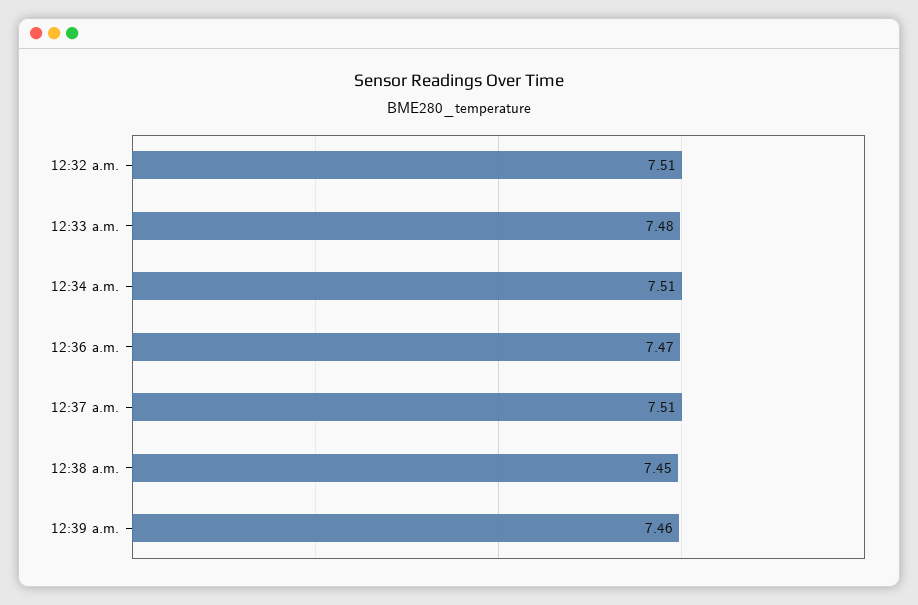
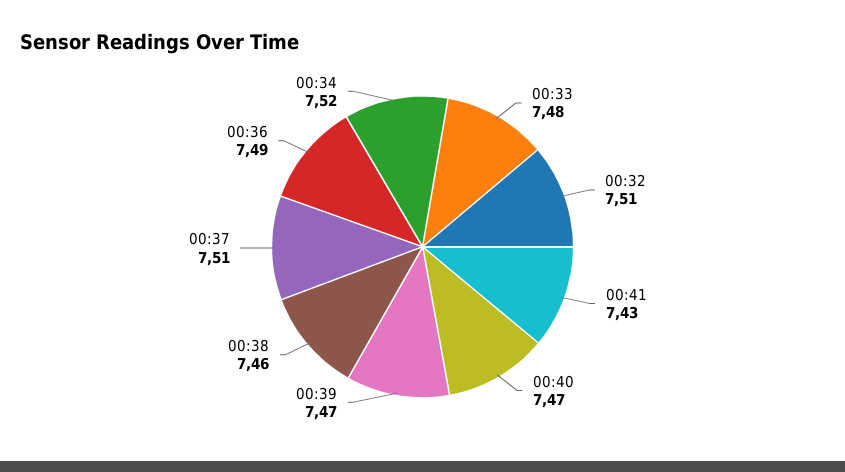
12:34 a.m.: 7.51 -> 7.52
12:36 a.m.: 7.47 -> 7.49
12:38 a.m.: 7.45 -> 7.46
12:39 a.m.: 7.46 -> 7.47
00:41: none -> 7.43
00:40: none -> 7.47

